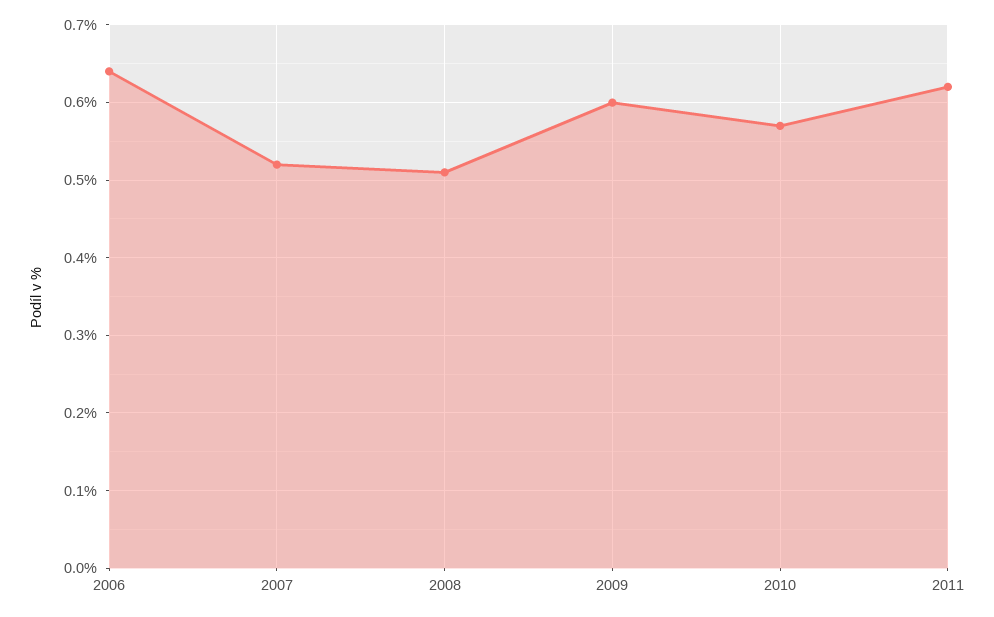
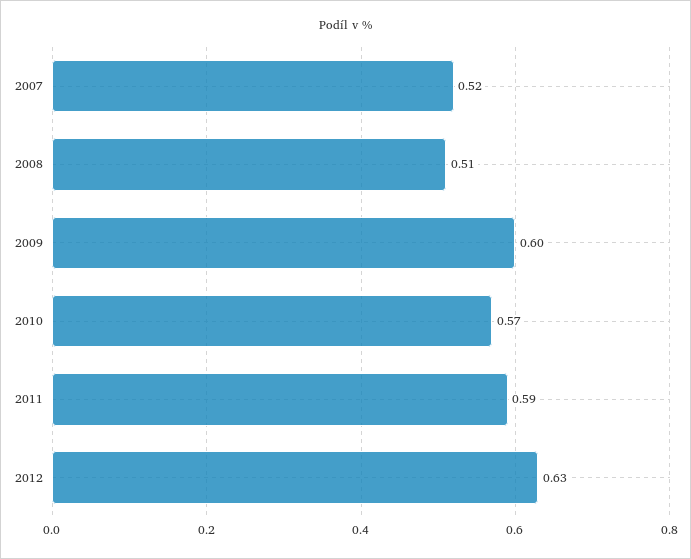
2006: 0.64 -> none
2011: 0.62 -> 0.59
2012: none -> 0.63

